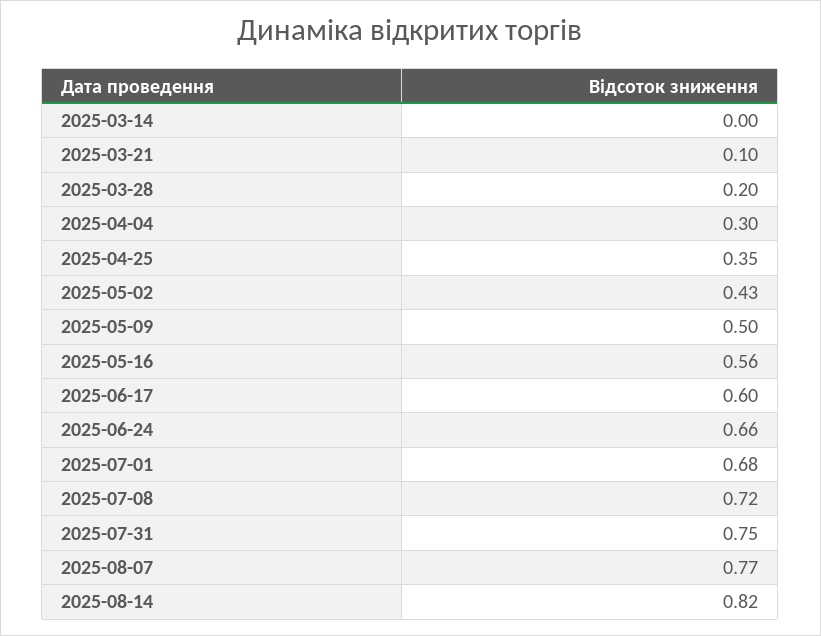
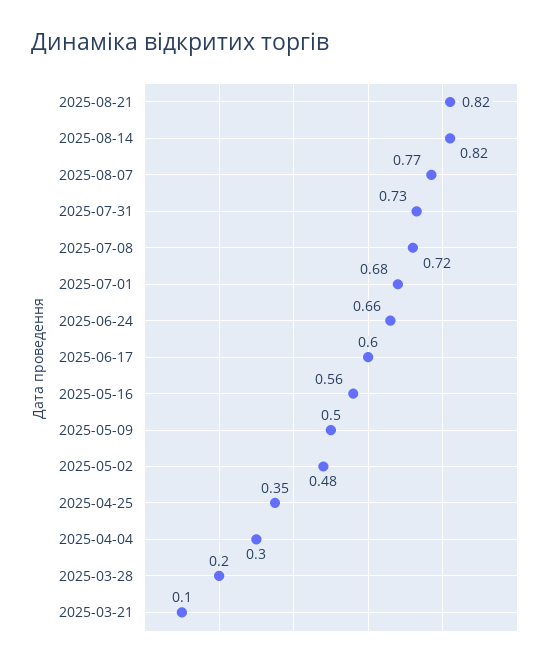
2025-03-14: 0 -> none
2025-05-02: 0.43 -> 0.48
2025-07-31: 0.75 -> 0.73
2025-08-21: none -> 0.82

